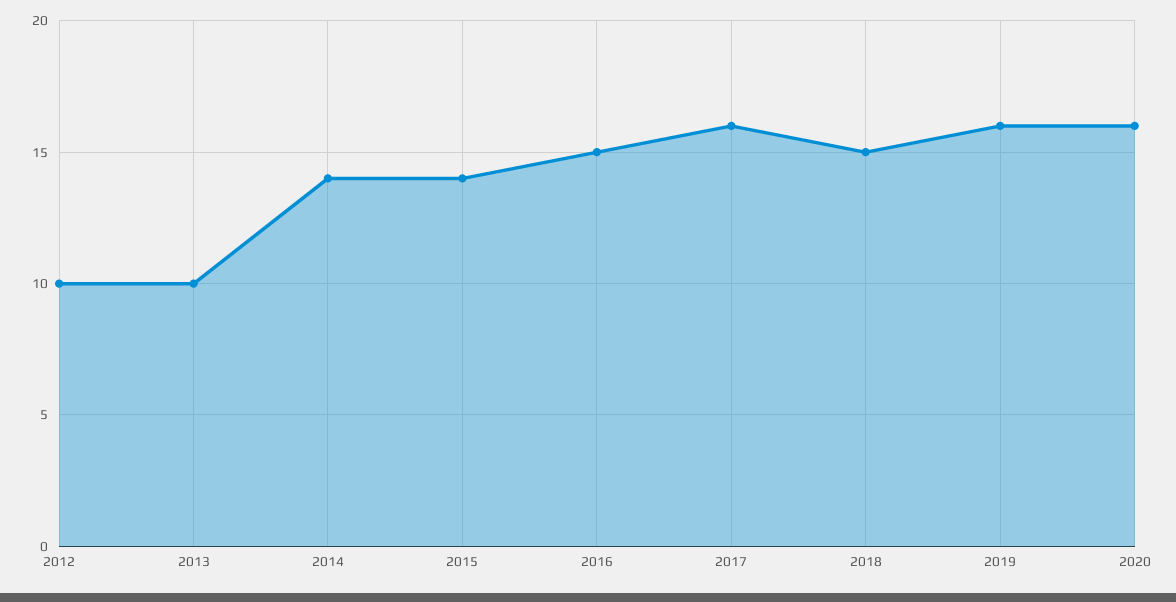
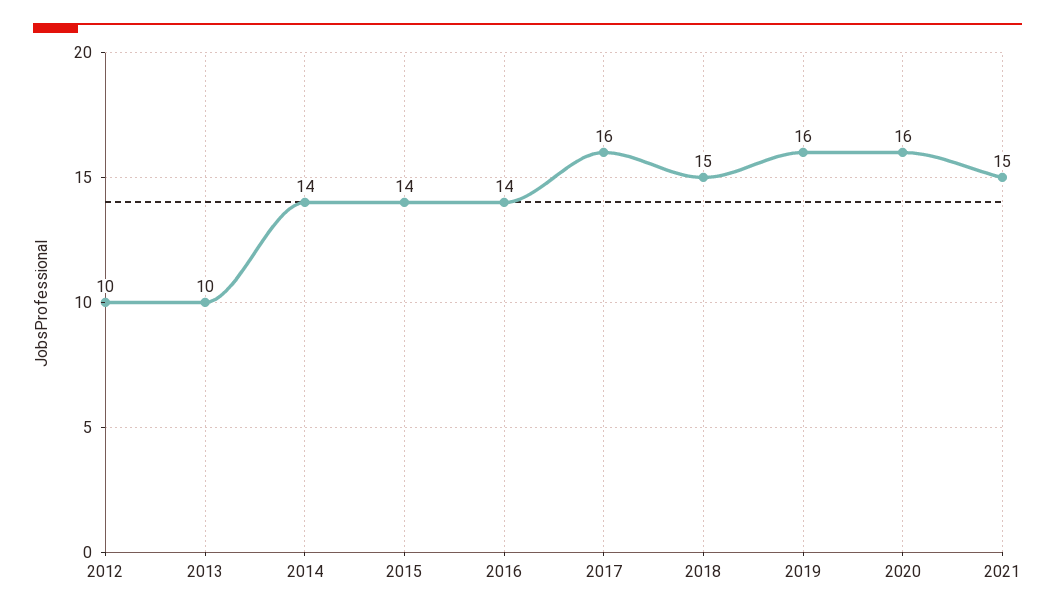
2016: 15 -> 14
2021: none -> 15

